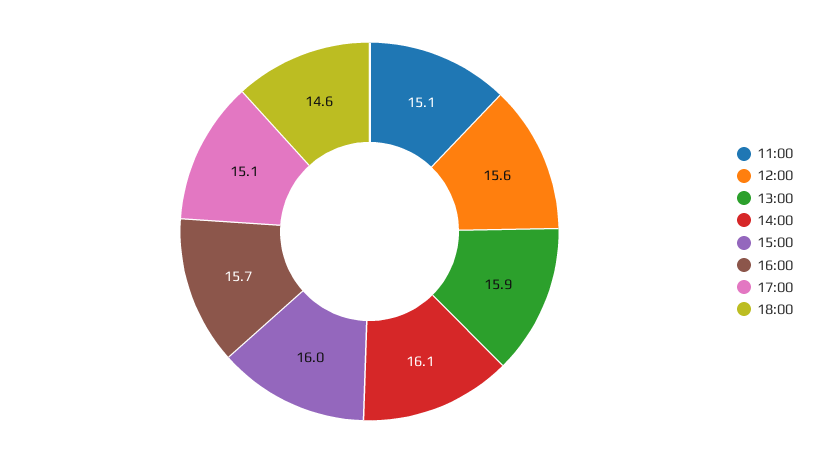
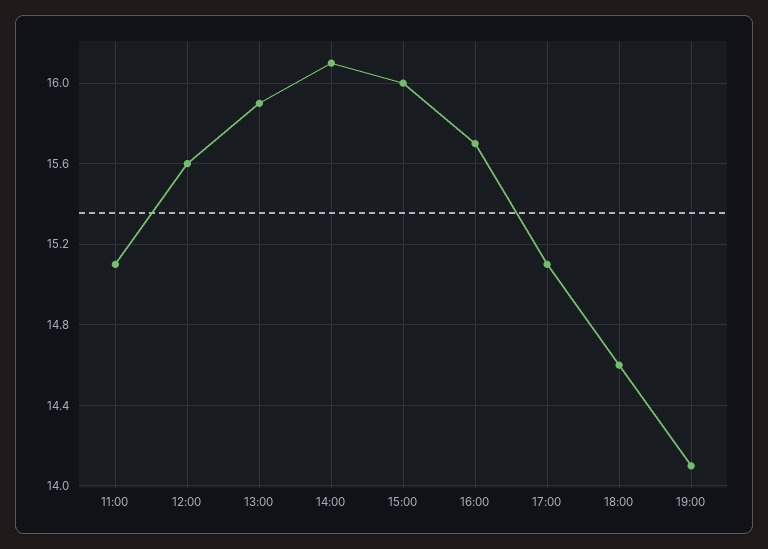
19:00: none -> 14.1

